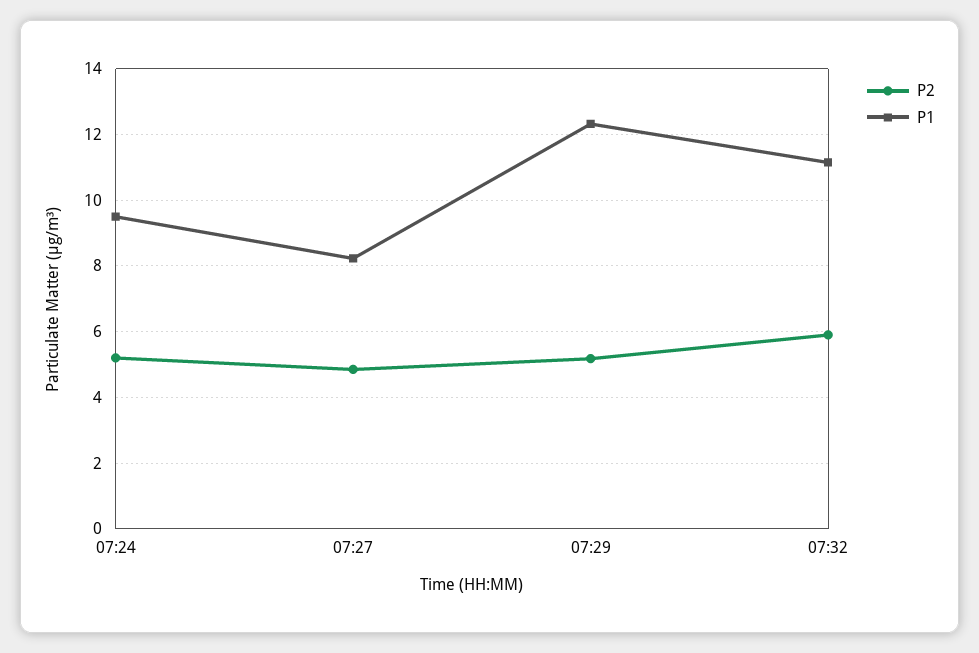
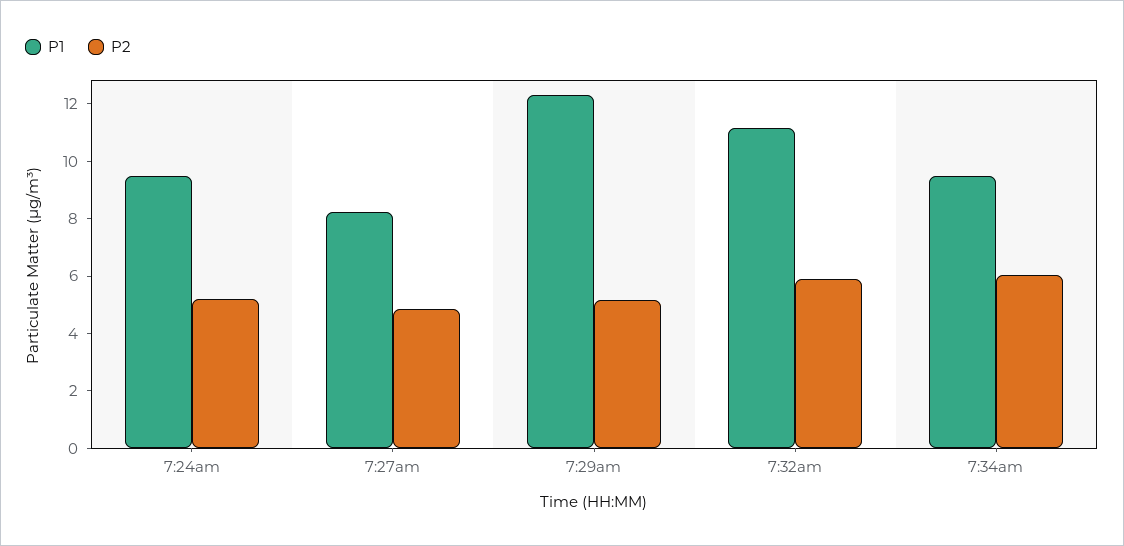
P1, 7:34am: none -> 9.5
P2, 7:34am: none -> 6

